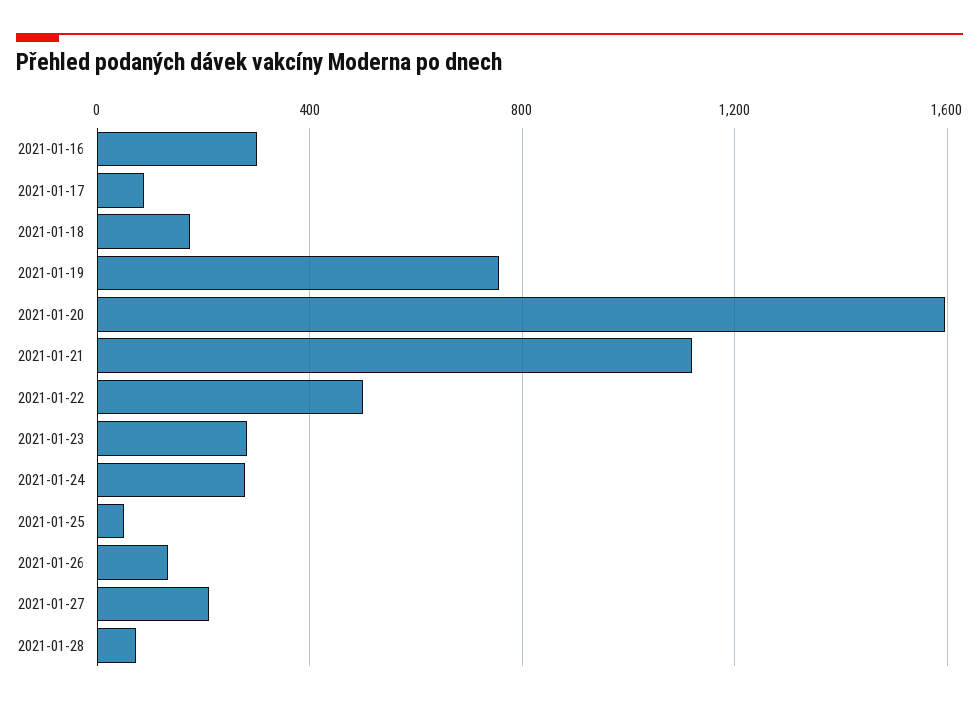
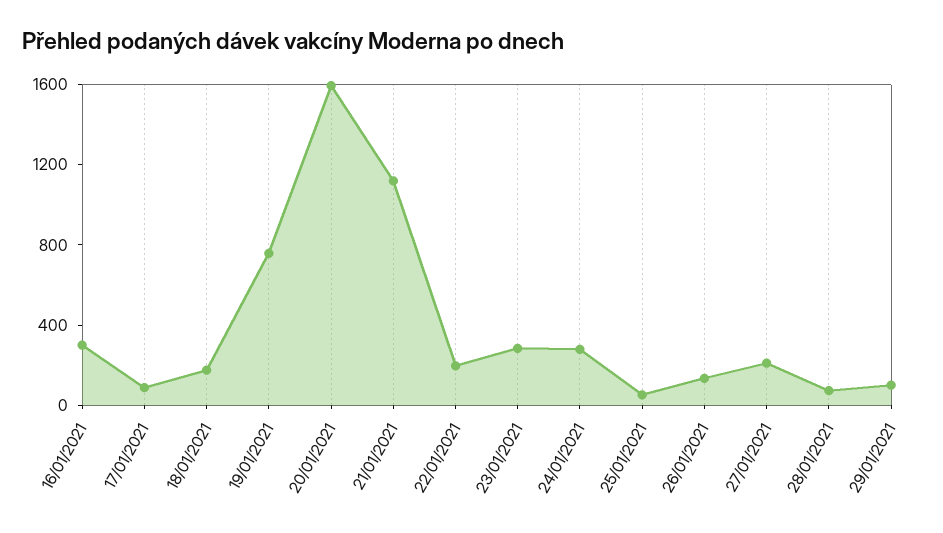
2021-01-22: 500 -> 200
29/01/2021: none -> 100

